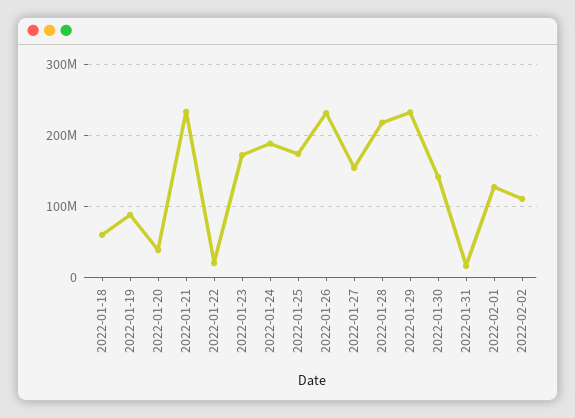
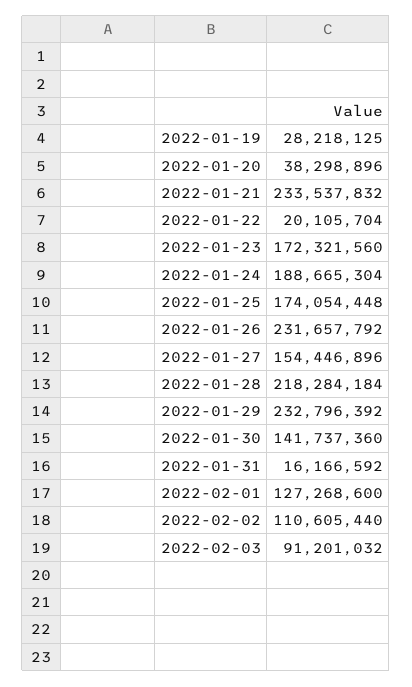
2022-01-18: 60000000 -> none
2022-01-19: 90000000 -> 28218125
2022-02-03: none -> 91201032

